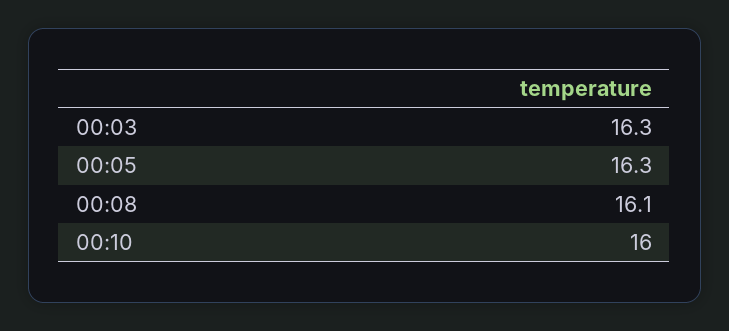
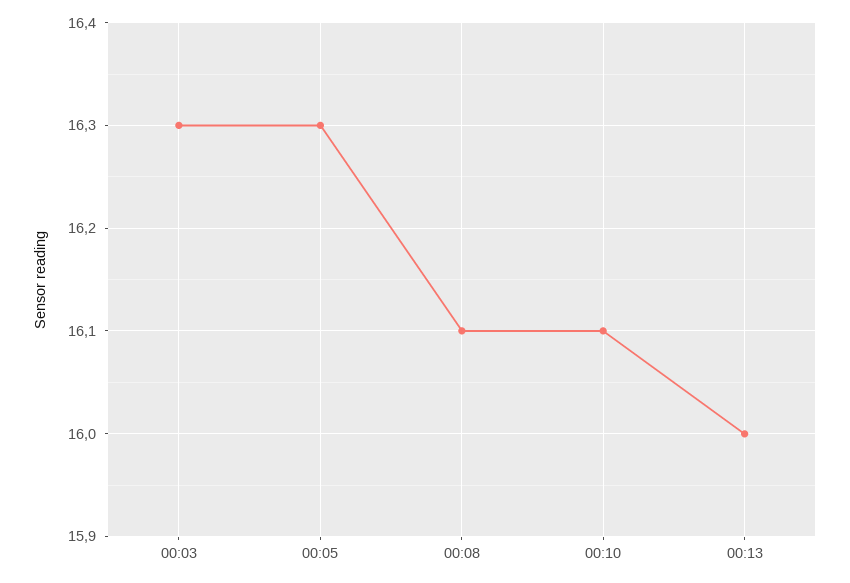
00:10: 16 -> 16.1
00:13: none -> 16

